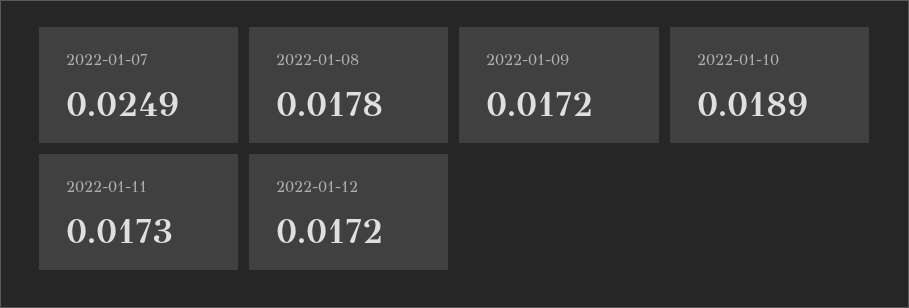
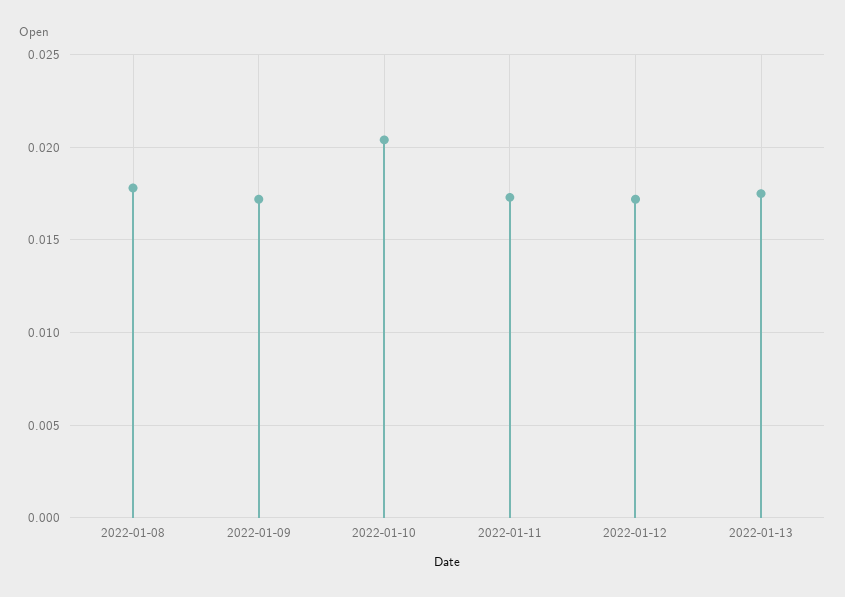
2022-01-07: 0.0249 -> none
2022-01-10: 0.0189 -> 0.0205
2022-01-13: none -> 0.0175

